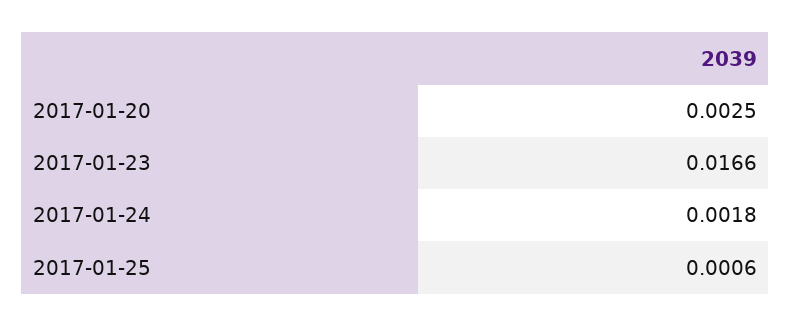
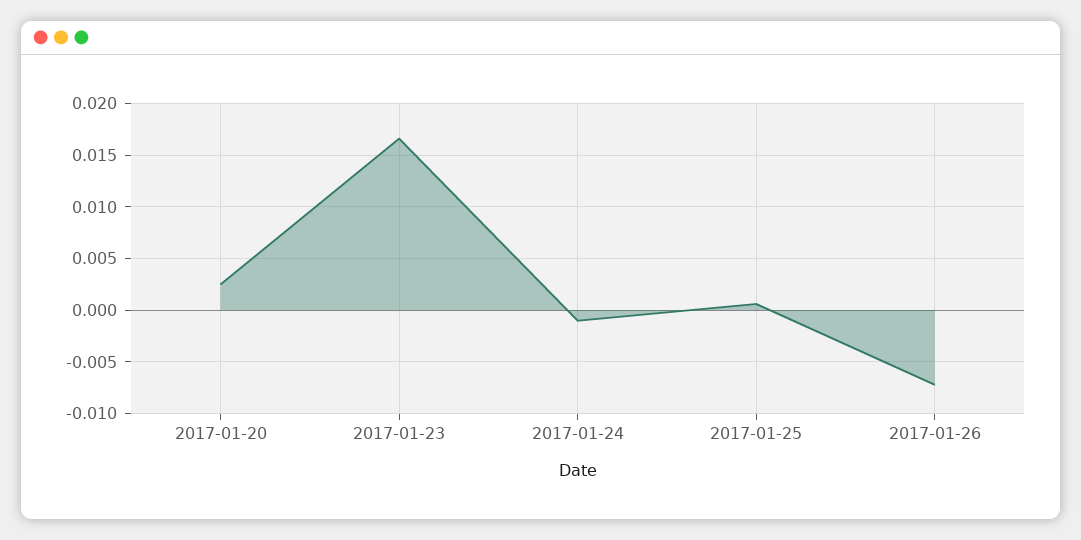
2017-01-24: 0.0018 -> -0.001
2017-01-26: none -> -0.007

